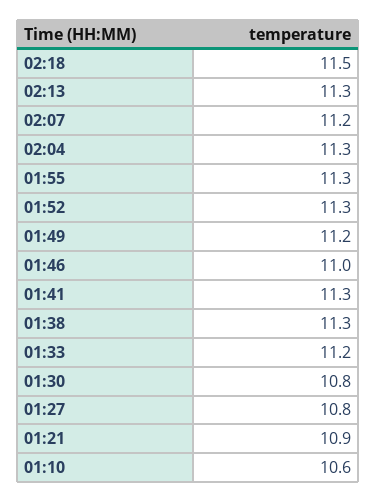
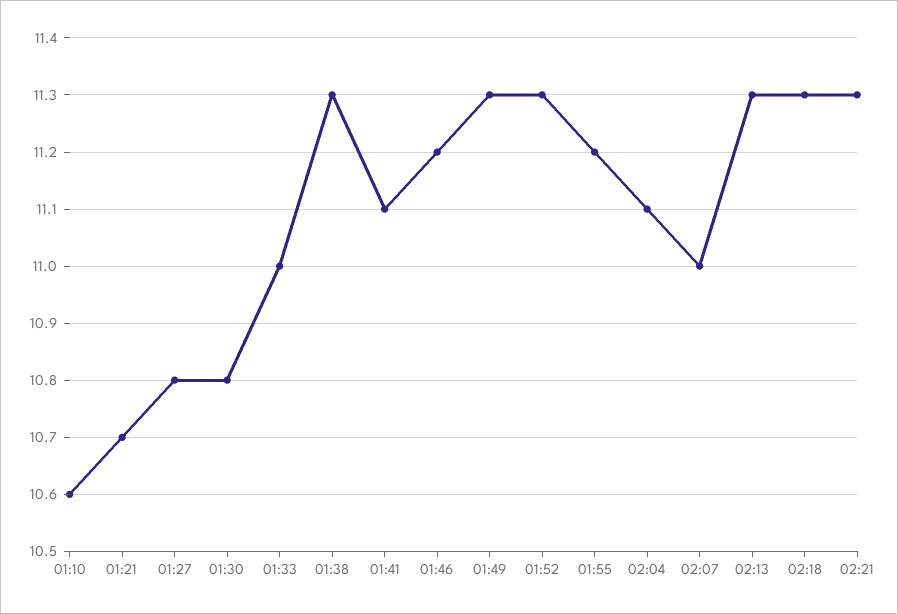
02:18: 11.5 -> 11.3
02:07: 11.2 -> 11
02:04: 11.3 -> 11.1
01:55: 11.3 -> 11.2
01:49: 11.2 -> 11.3
01:46: 11 -> 11.2
01:41: 11.3 -> 11.1
01:33: 11.2 -> 11
01:21: 10.9 -> 10.7
02:21: none -> 11.3

